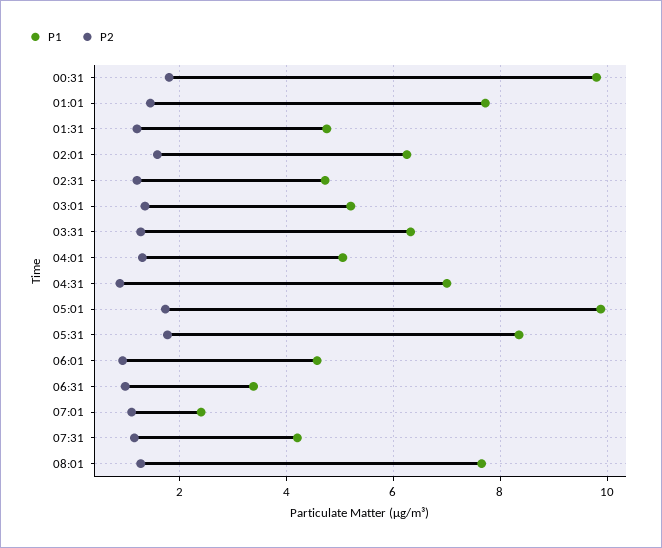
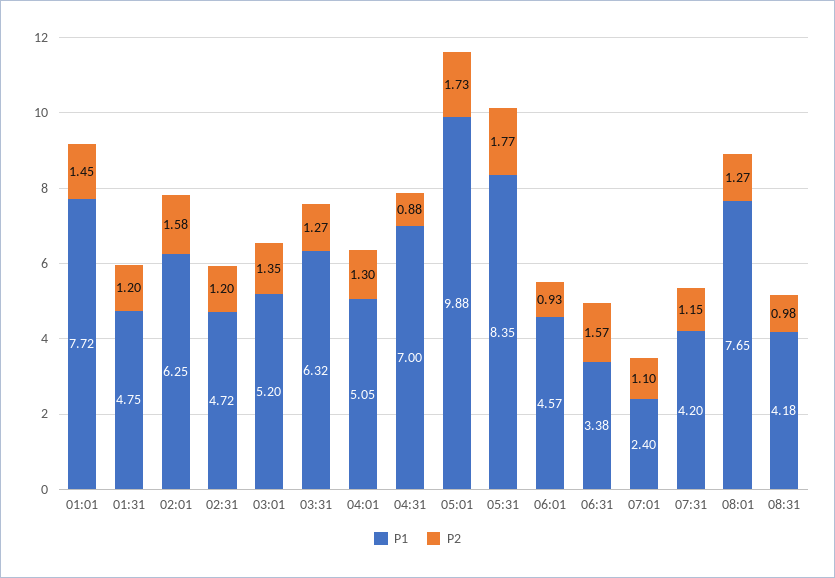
P1, 00:31: 9.8 -> none
P2, 00:31: 1.8 -> none
P2, 06:31: 1 -> 1.57
P1, 08:31: none -> 4.18
P2, 08:31: none -> 0.98

